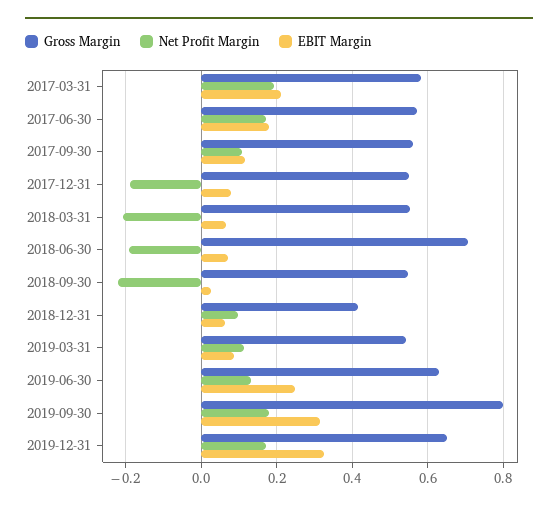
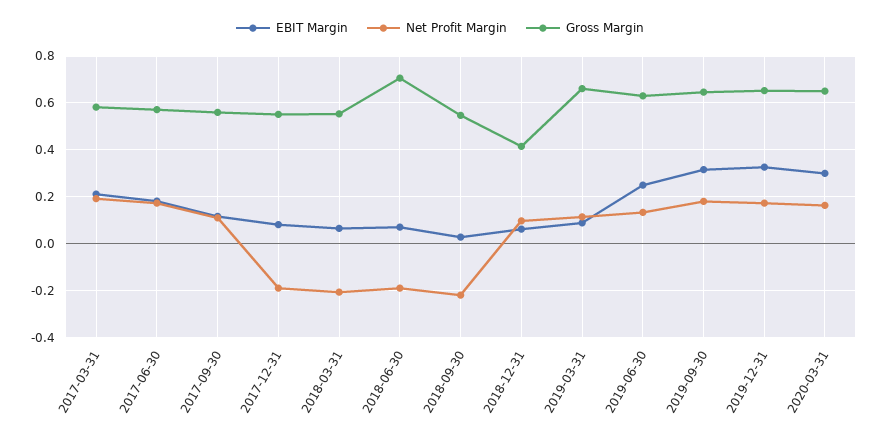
Gross Margin, 2019-03-31: 0.54 -> 0.65
Gross Margin, 2019-09-30: 0.8 -> 0.65
EBIT Margin, 2020-03-31: none -> 0.3
Net Profit Margin, 2020-03-31: none -> 0.15
Gross Margin, 2020-03-31: none -> 0.65

